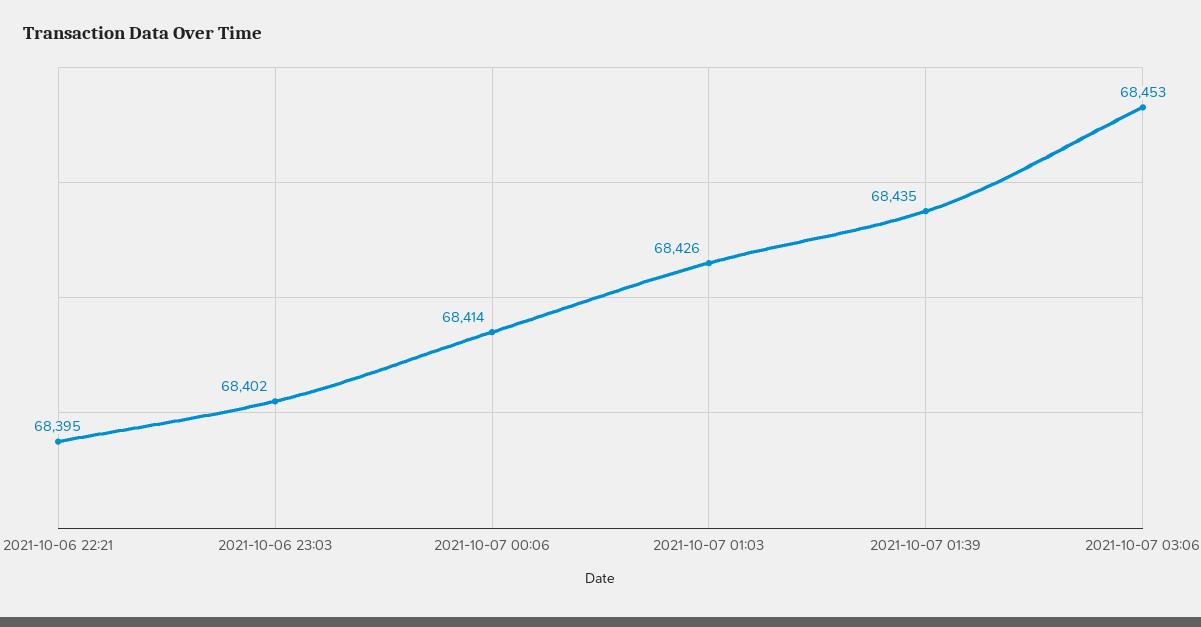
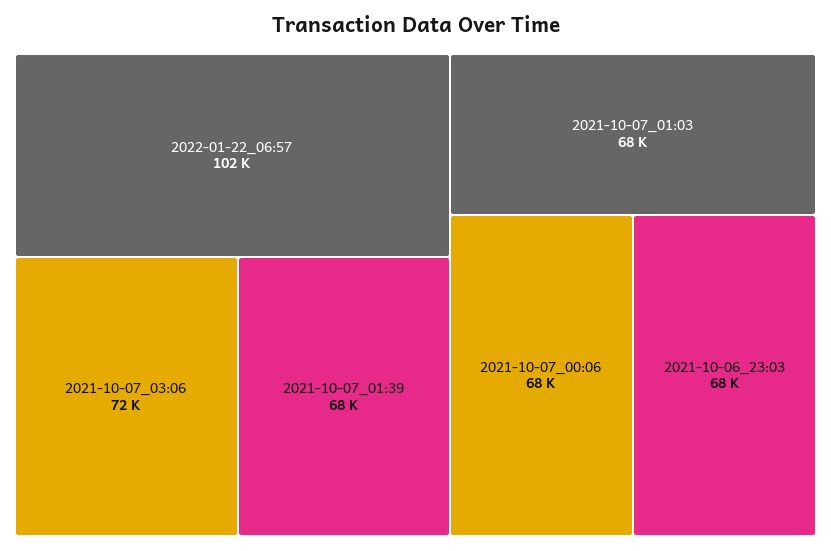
2021-10-06 22:21: 68395 -> none
2021-10-07 03:06: 68453 -> 72000
2022-01-22_06:57: none -> 102000

